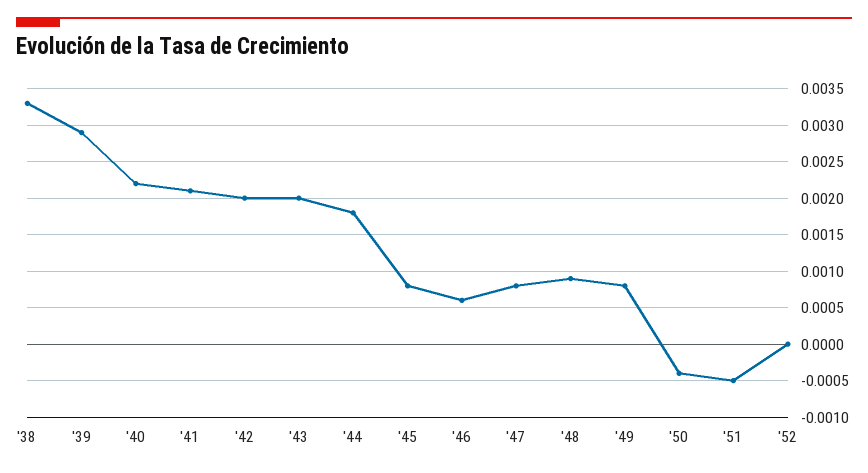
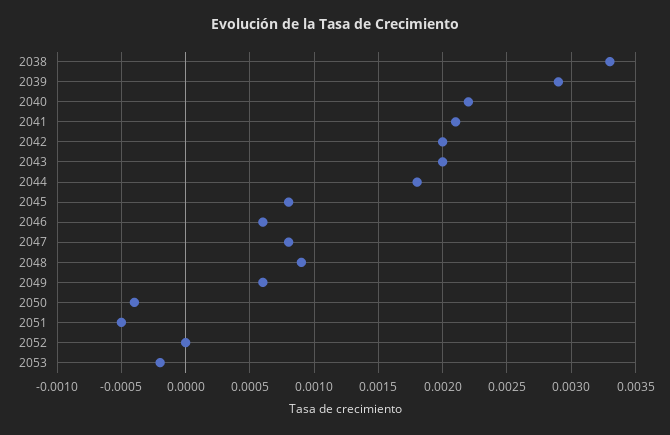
'49: 0.0008 -> 0.0006
2053: none -> -0.0002

